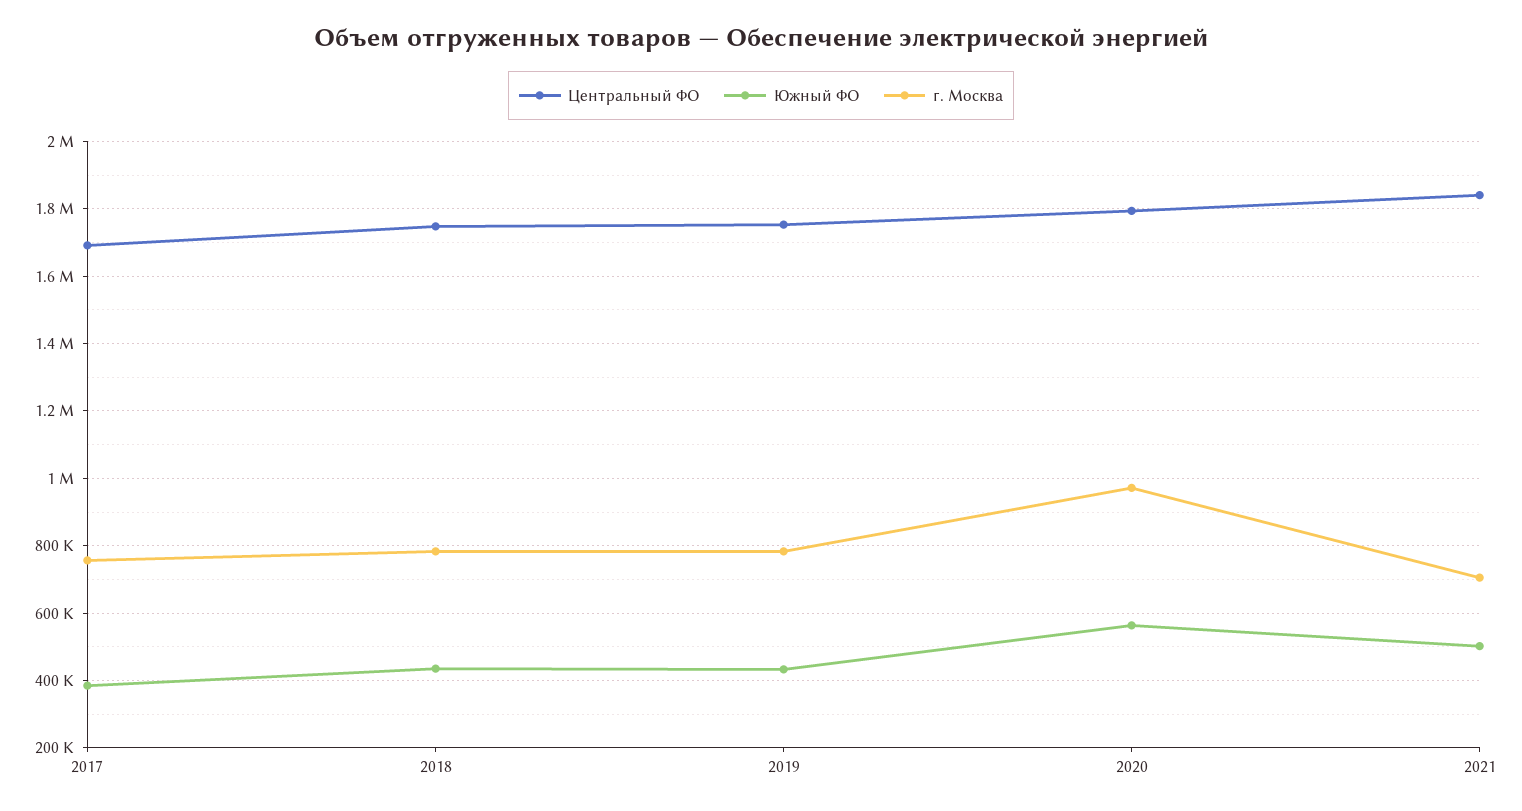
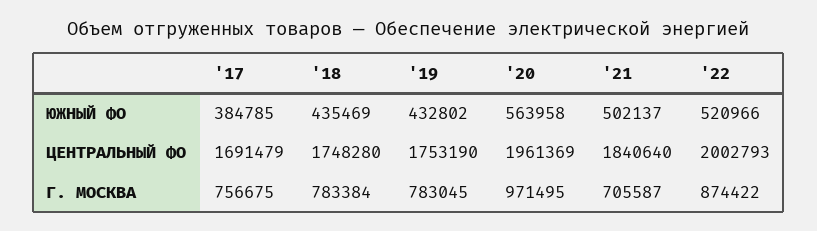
Центральный ФО, 2020: 1800000 -> 1961369
Южный ФО, '22: none -> 520966
Центральный ФО, '22: none -> 2002793
г. Москва, '22: none -> 874422

